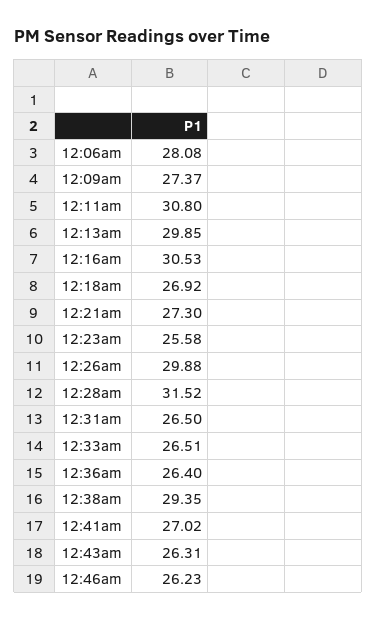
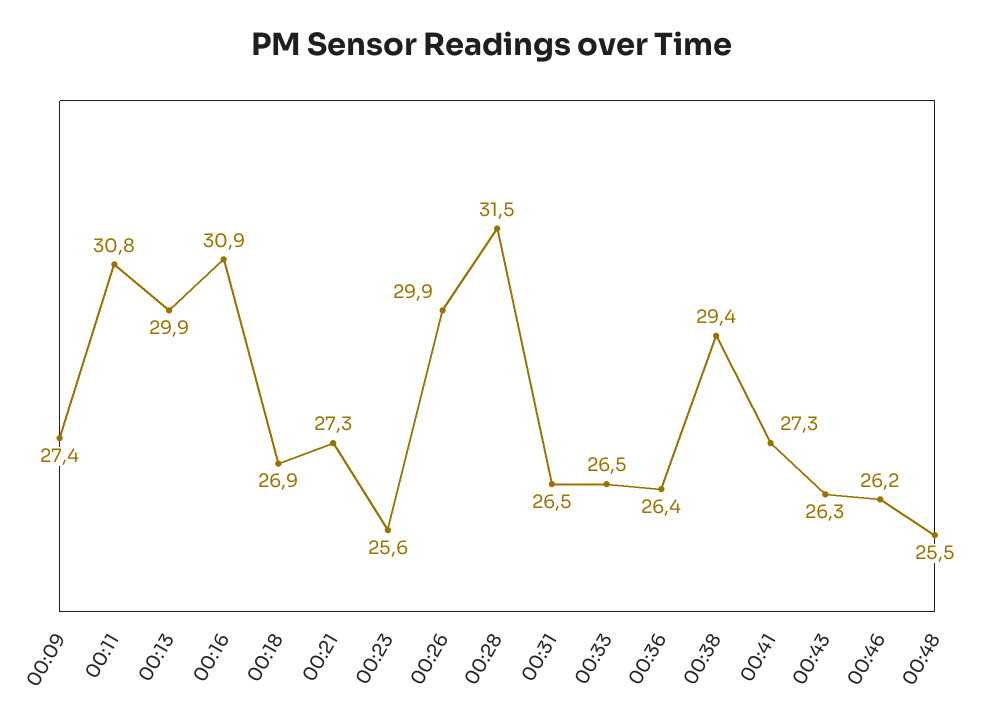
12:06am: 28.08 -> none
12:16am: 30.53 -> 30.9
12:41am: 27.02 -> 27.3
00:48: none -> 25.5

